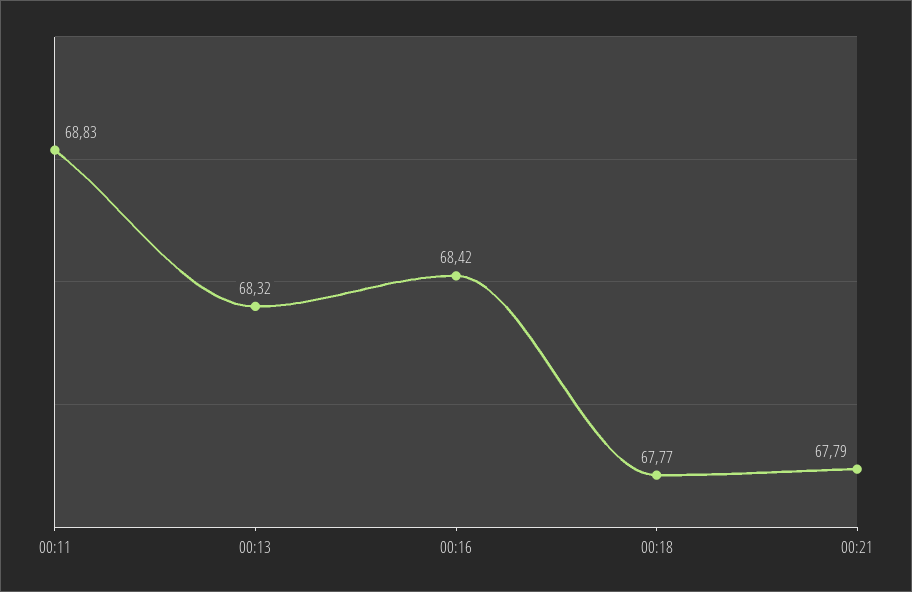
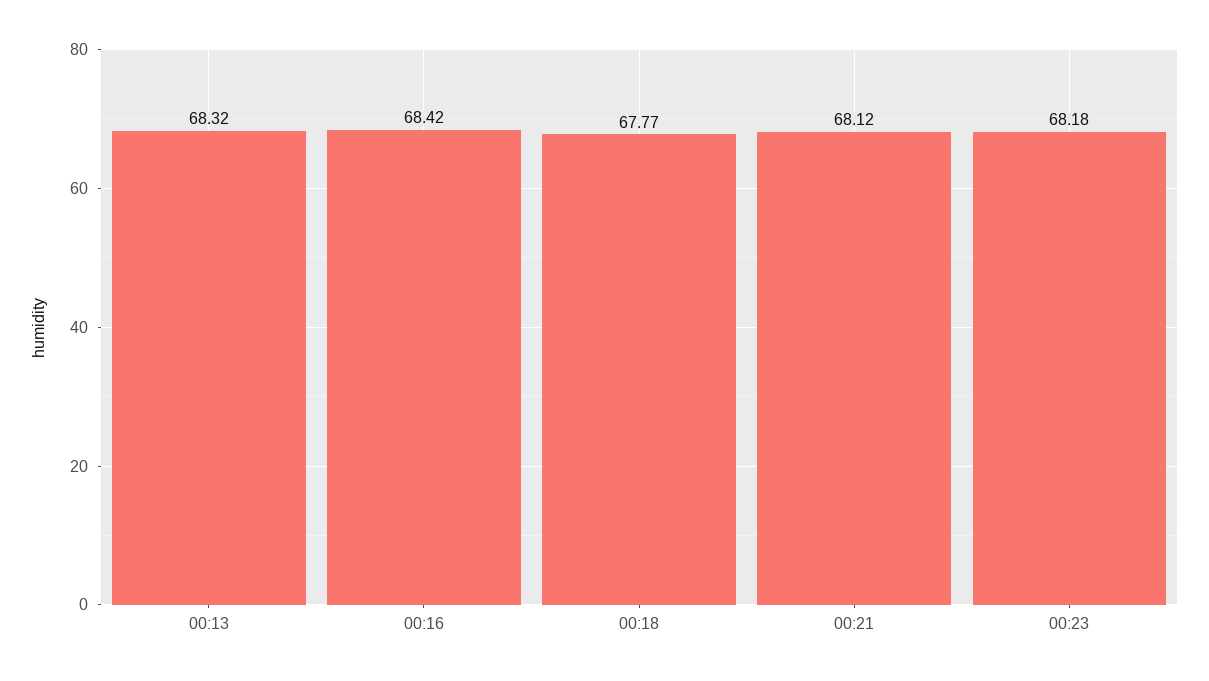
00:11: 68.83 -> none
00:21: 67.79 -> 68.12
00:23: none -> 68.18

